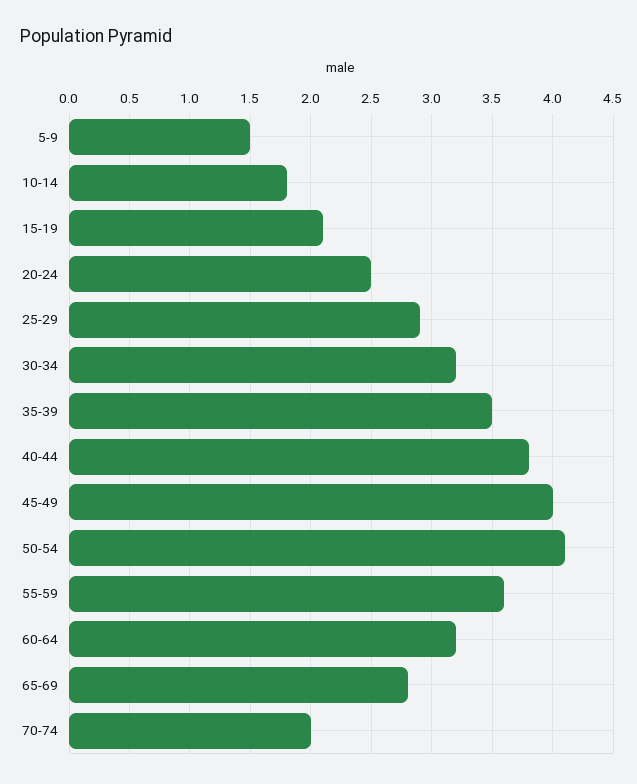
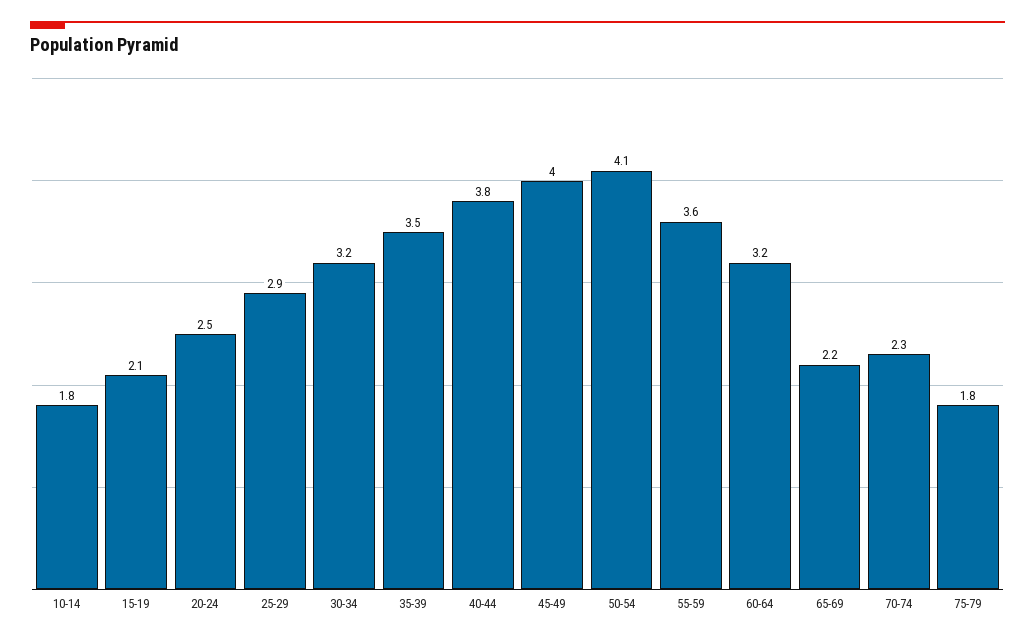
5-9: 1.5 -> none
65-69: 2.8 -> 2.2
70-74: 2 -> 2.3
75-79: none -> 1.8

